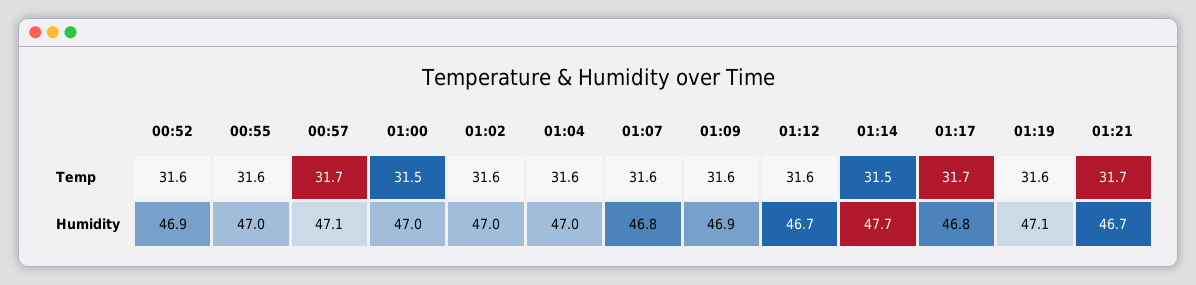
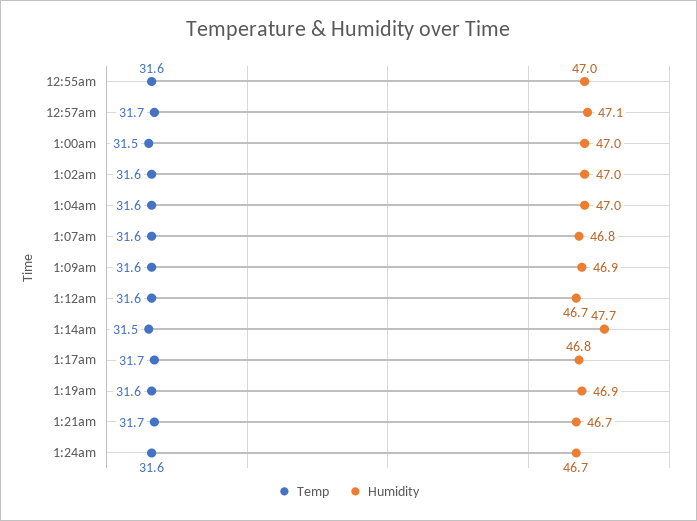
Temp, 00:52: 31.6 -> none
Humidity, 00:52: 46.9 -> none
Humidity, 01:19: 47.1 -> 46.9
Temp, 1:24am: none -> 31.6
Humidity, 1:24am: none -> 46.7

